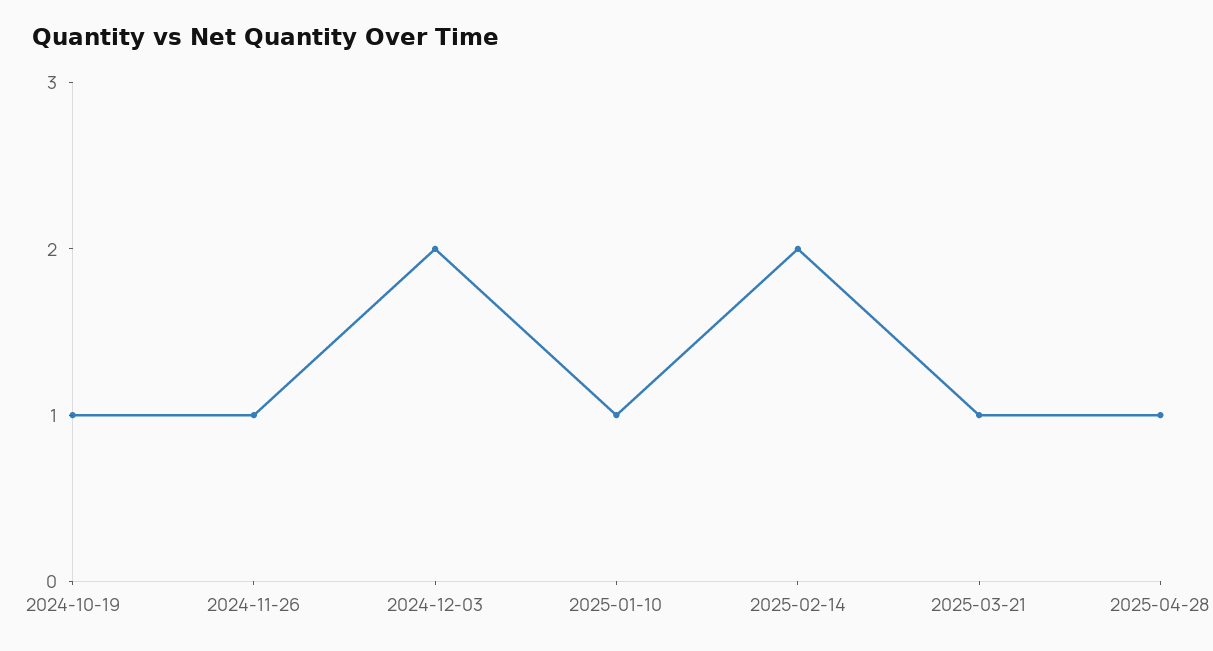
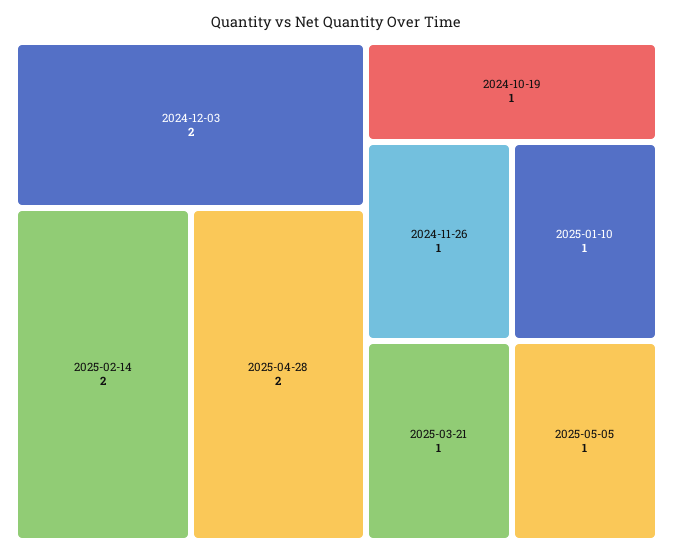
2025-04-28: 1 -> 2
2025-05-05: none -> 1

